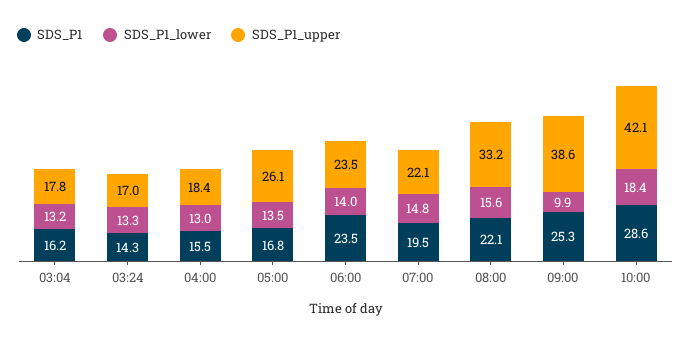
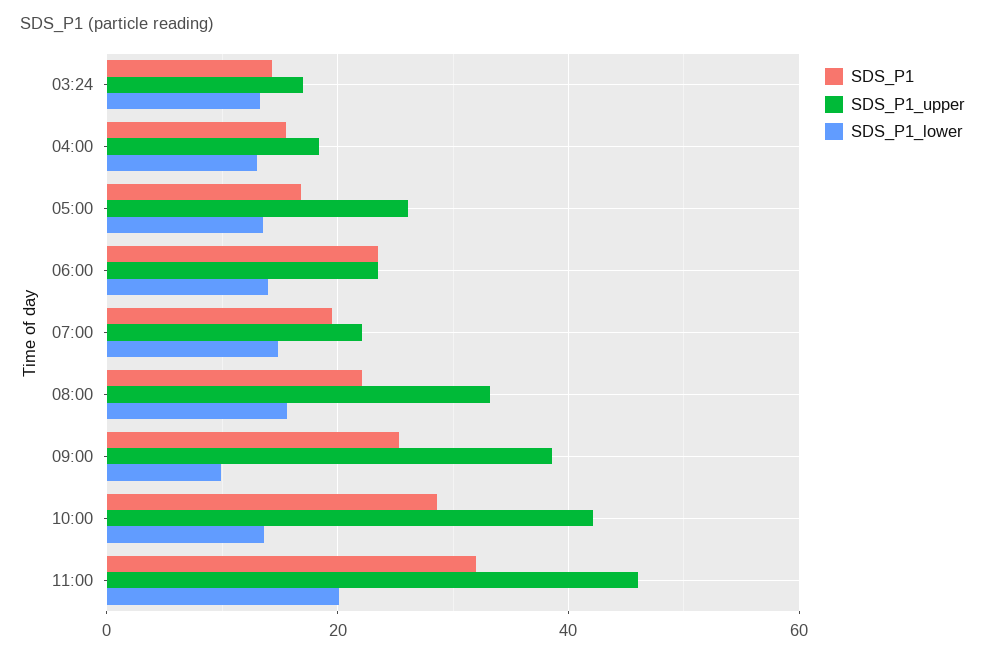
SDS_P1, 03:04: 16.2 -> none
SDS_P1_lower, 03:04: 13.2 -> none
SDS_P1_upper, 03:04: 17.8 -> none
SDS_P1_lower, 10:00: 18.4 -> 14
SDS_P1, 11:00: none -> 32
SDS_P1_upper, 11:00: none -> 46
SDS_P1_lower, 11:00: none -> 20

